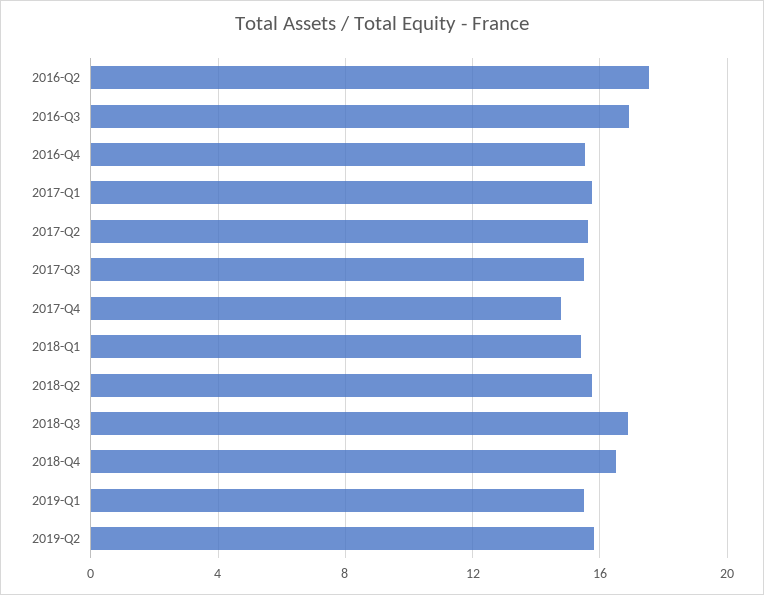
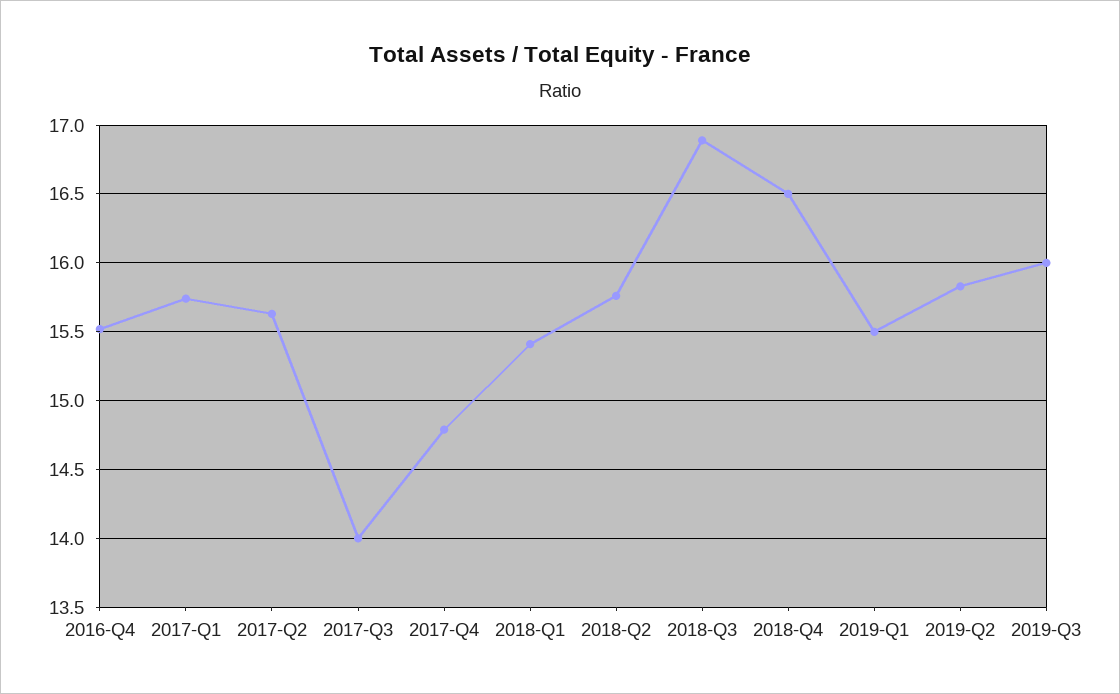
2016-Q2: 17.5 -> none
2016-Q3: 17 -> none
2017-Q3: 15.5 -> 14
2019-Q3: none -> 16

